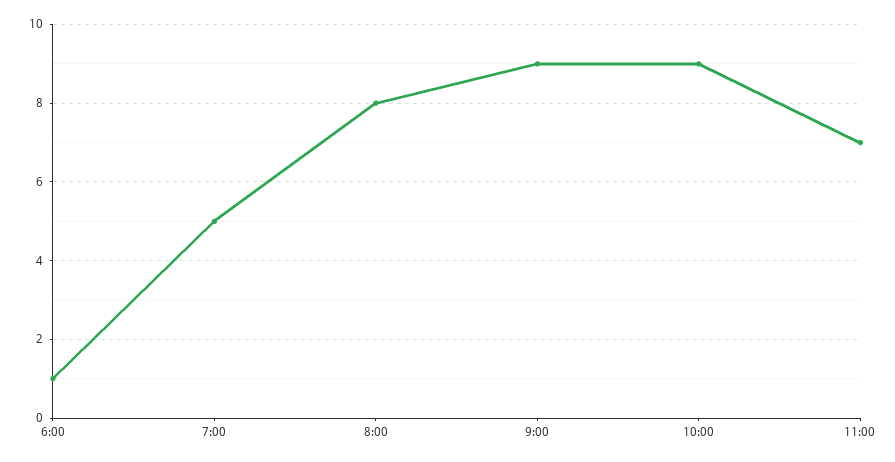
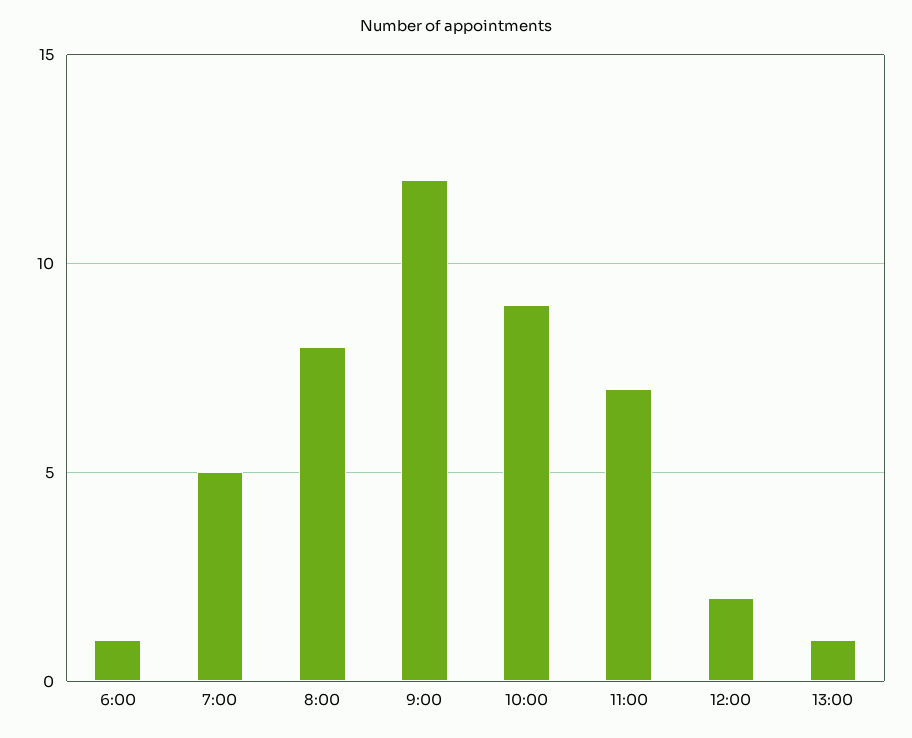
9:00: 9 -> 12
12:00: none -> 2
13:00: none -> 1

